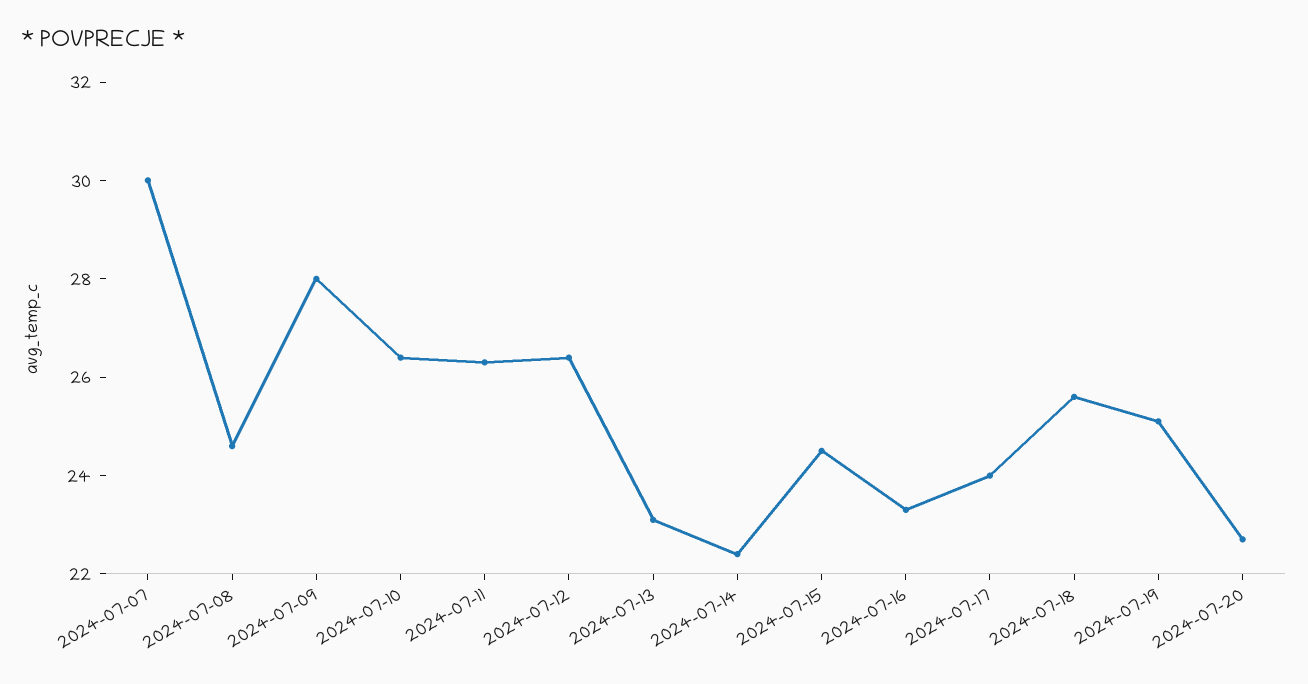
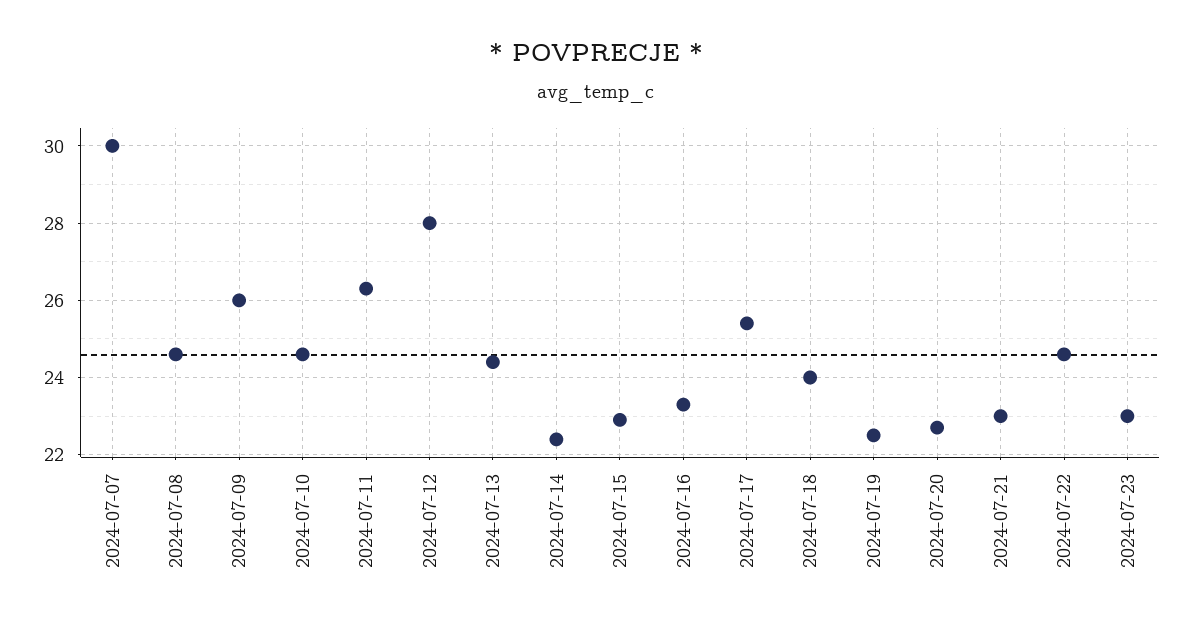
2024-07-09: 28 -> 26
2024-07-10: 26.5 -> 24.5
2024-07-12: 26.5 -> 28
2024-07-13: 23 -> 24.5
2024-07-15: 24.5 -> 23
2024-07-17: 24 -> 25.5
2024-07-18: 25.5 -> 24
2024-07-19: 25 -> 22.5
2024-07-21: none -> 23
2024-07-22: none -> 24.5
2024-07-23: none -> 23

